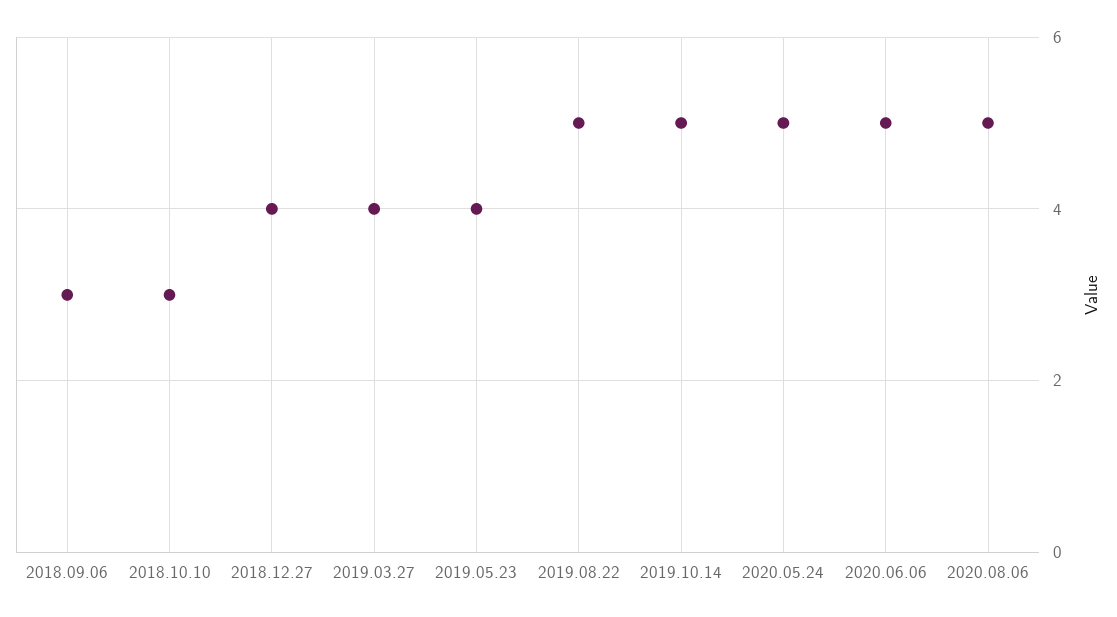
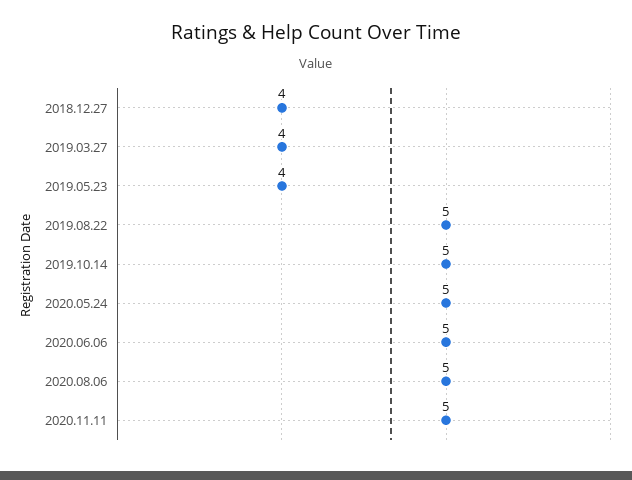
2018.09.06: 3 -> none
2018.10.10: 3 -> none
2020.11.11: none -> 5

